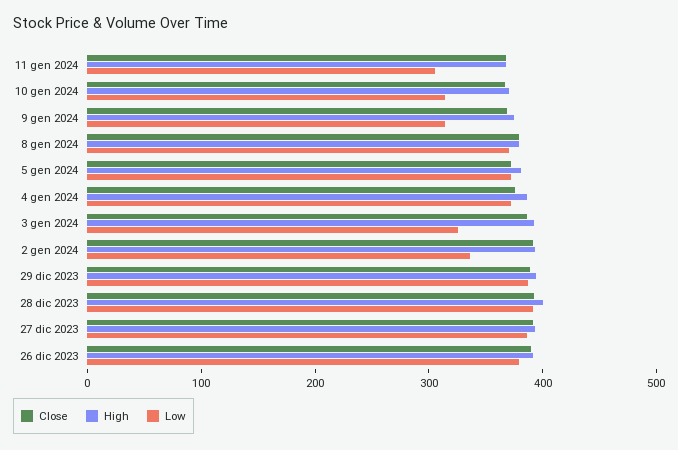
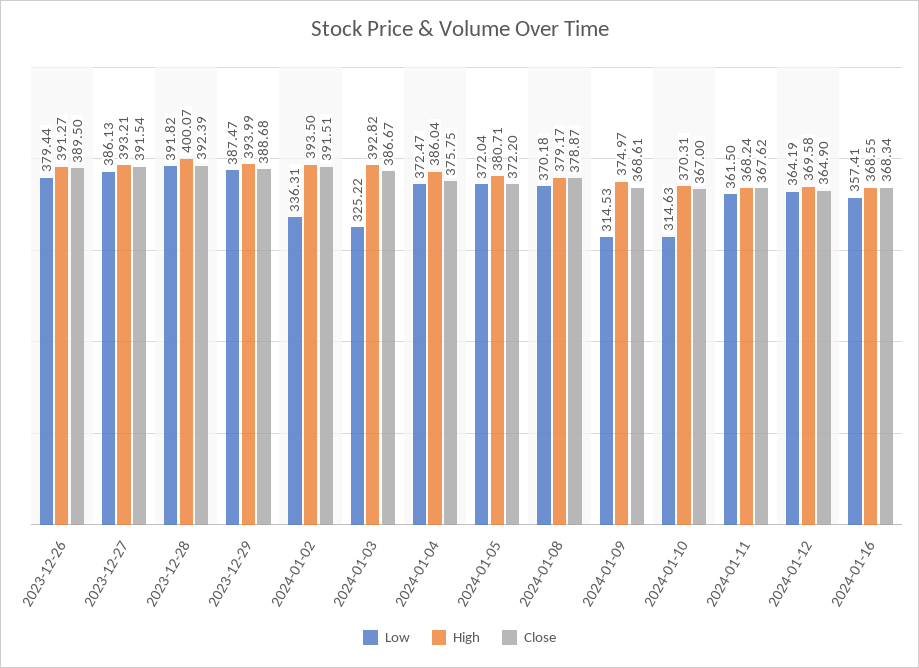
Low, 11 gen 2024: 300 -> 361.5
Low, 2024-01-12: none -> 364.19
High, 2024-01-12: none -> 369.58
Close, 2024-01-12: none -> 364.9
Low, 2024-01-16: none -> 357.41
High, 2024-01-16: none -> 368.55
Close, 2024-01-16: none -> 368.34

